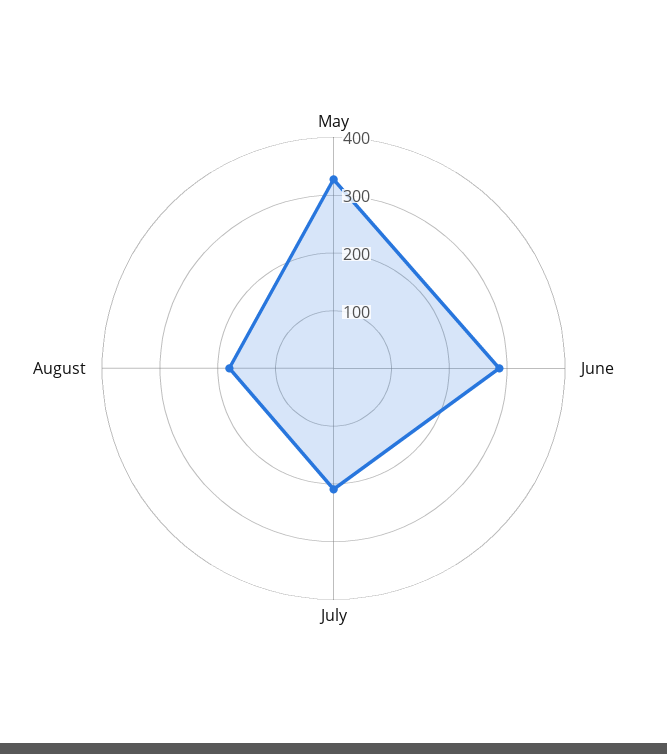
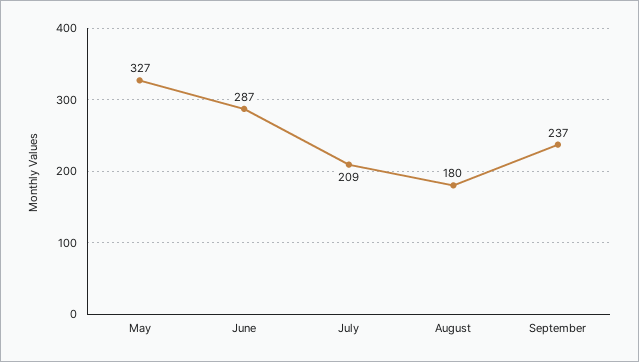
September: none -> 237

